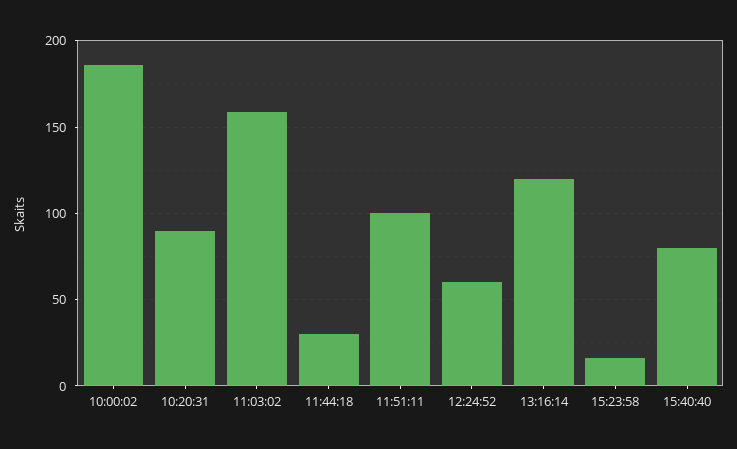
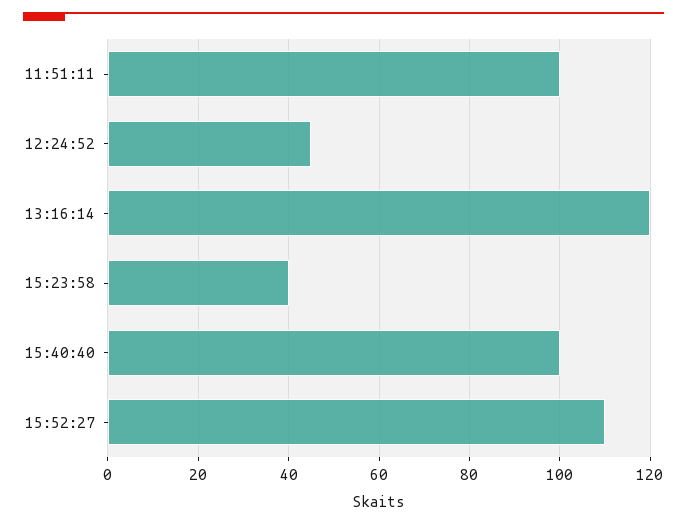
10:00:02: 185 -> none
10:20:31: 90 -> none
11:03:02: 160 -> none
11:44:18: 30 -> none
12:24:52: 60 -> 45
15:23:58: 15 -> 40
15:40:40: 80 -> 100
15:52:27: none -> 110

